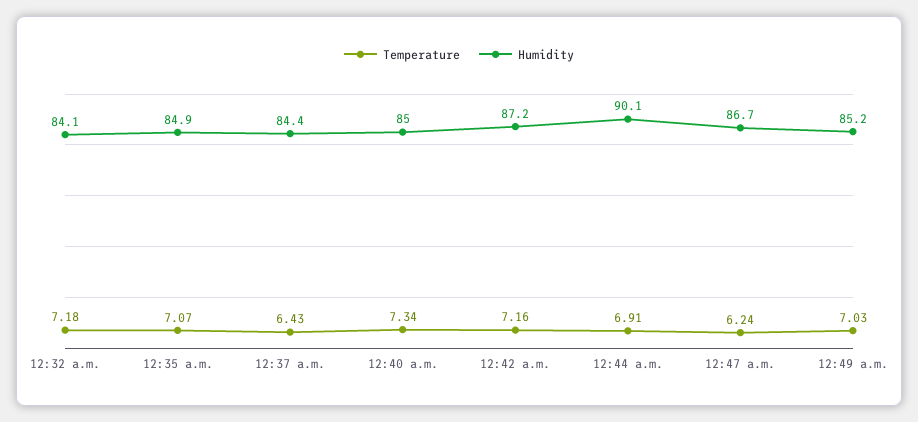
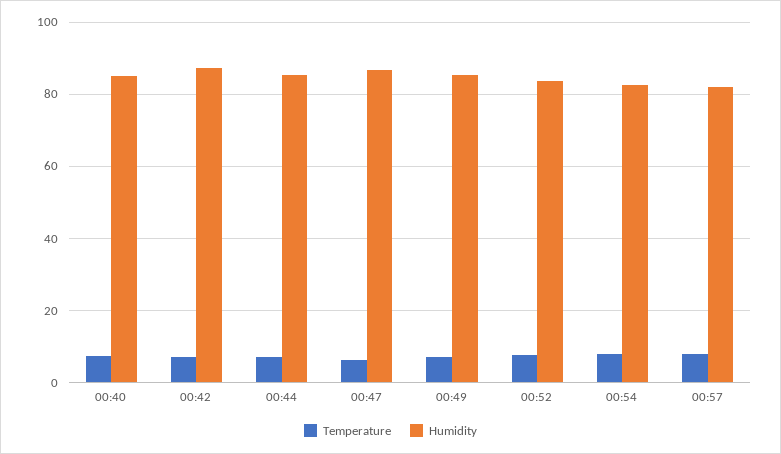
Temperature, 12:32 a.m.: 7.18 -> none
Humidity, 12:32 a.m.: 84.1 -> none
Temperature, 12:35 a.m.: 7.07 -> none
Humidity, 12:35 a.m.: 84.9 -> none
Temperature, 12:37 a.m.: 6.43 -> none
Humidity, 12:37 a.m.: 84.4 -> none
Humidity, 12:44 a.m.: 90.1 -> 86
Temperature, 00:52: none -> 8
Humidity, 00:52: none -> 84
Temperature, 00:54: none -> 8
Humidity, 00:54: none -> 82
Temperature, 00:57: none -> 8
Humidity, 00:57: none -> 82

